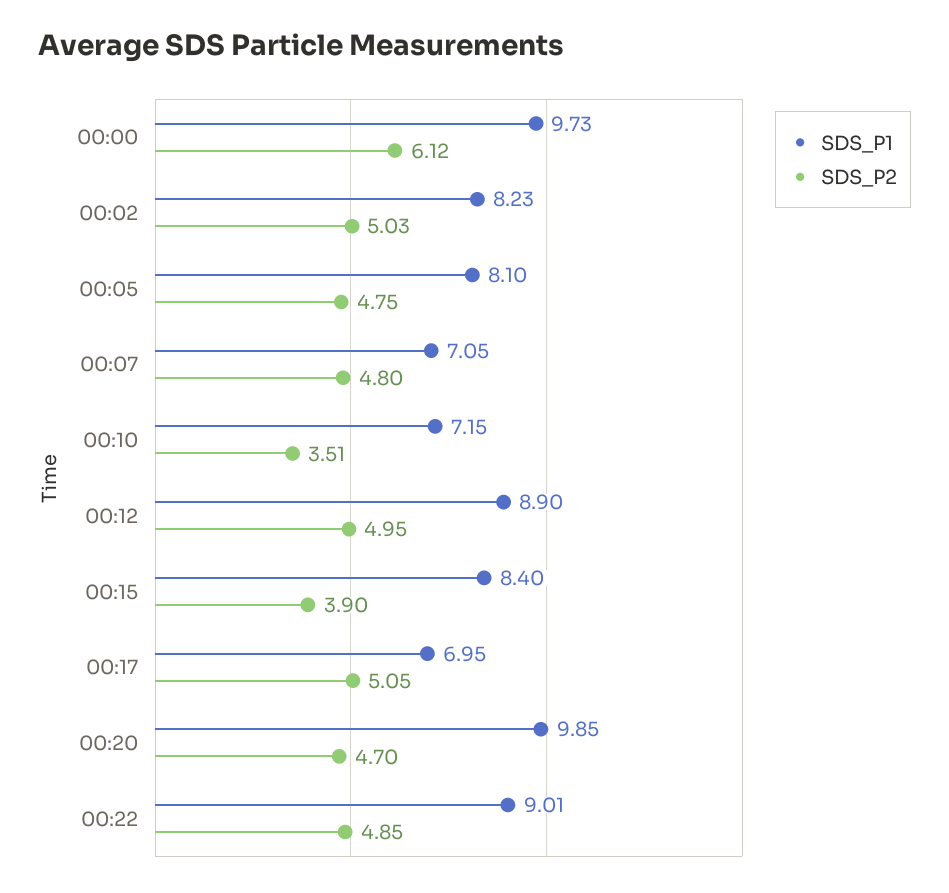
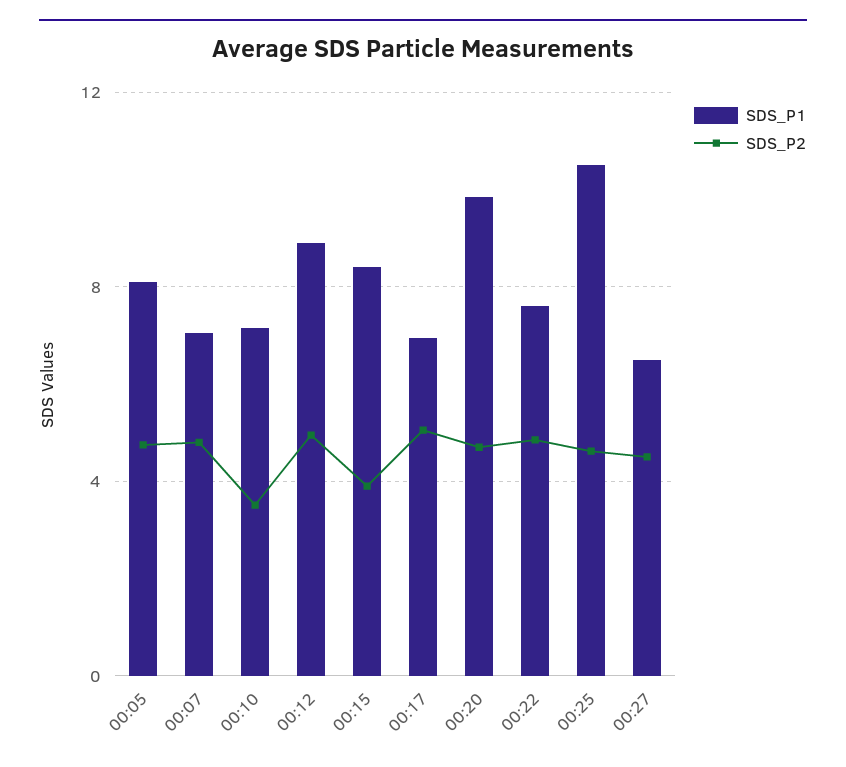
SDS_P1, 00:00: 9.73 -> none
SDS_P2, 00:00: 6.12 -> none
SDS_P1, 00:02: 8.23 -> none
SDS_P2, 00:02: 5.03 -> none
SDS_P1, 00:22: 9.01 -> 7.5
SDS_P1, 00:25: none -> 10.5
SDS_P2, 00:25: none -> 4.5
SDS_P1, 00:27: none -> 6.5
SDS_P2, 00:27: none -> 4.5

